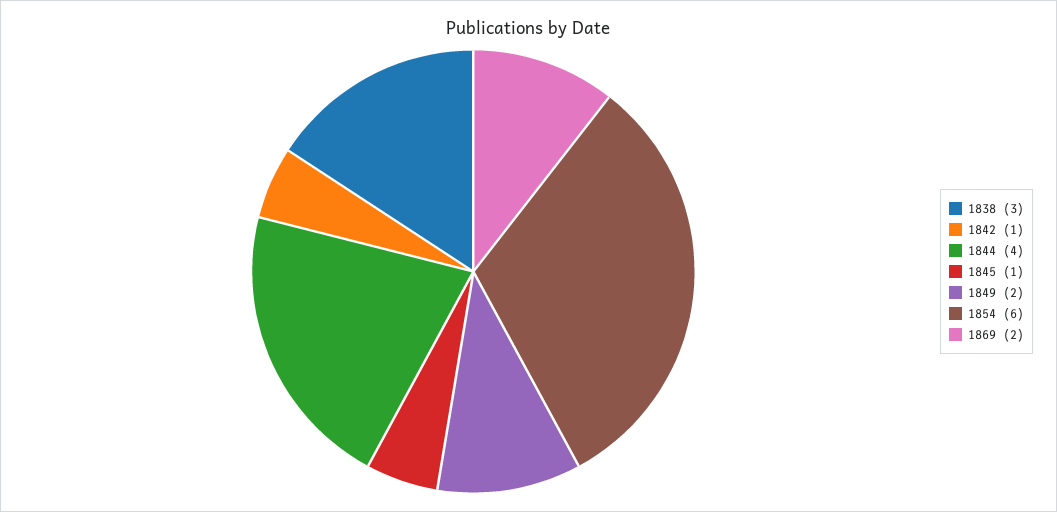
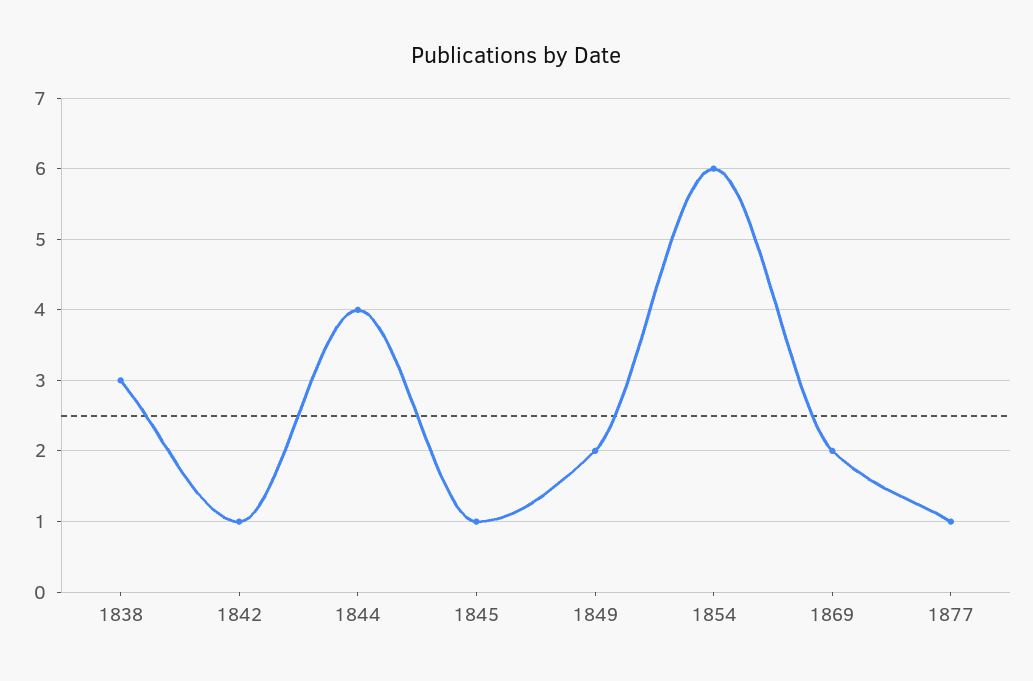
1877: none -> 1

